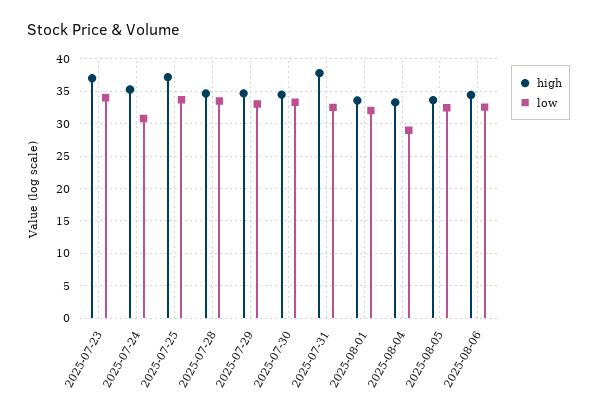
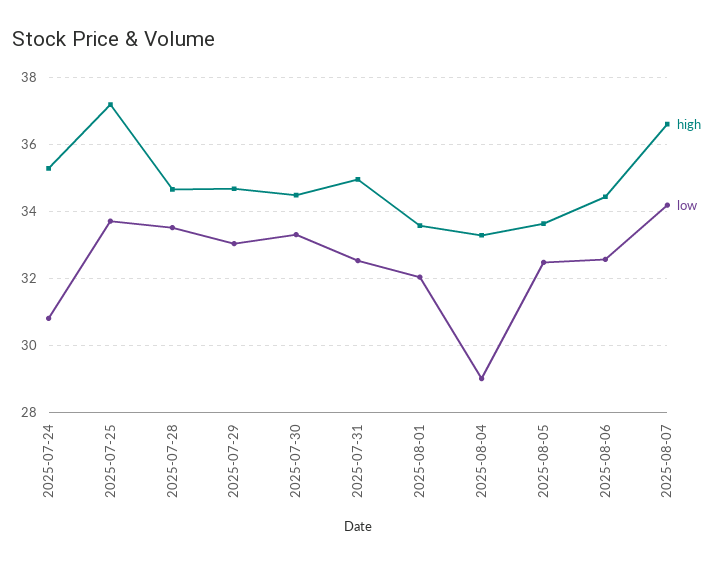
high, 2025-07-23: 37 -> none
low, 2025-07-23: 34 -> none
high, 2025-07-31: 38 -> 35
high, 2025-08-07: none -> 36.6
low, 2025-08-07: none -> 34.2

